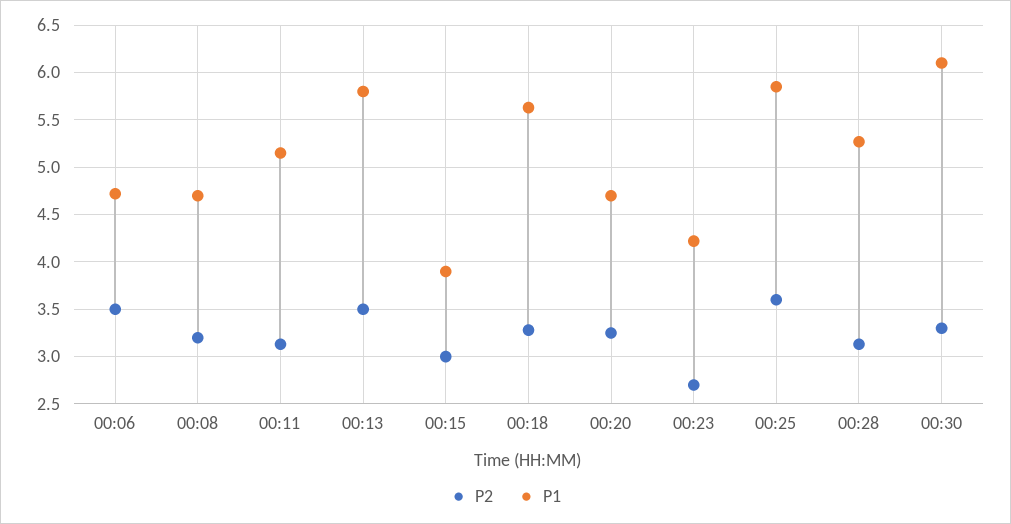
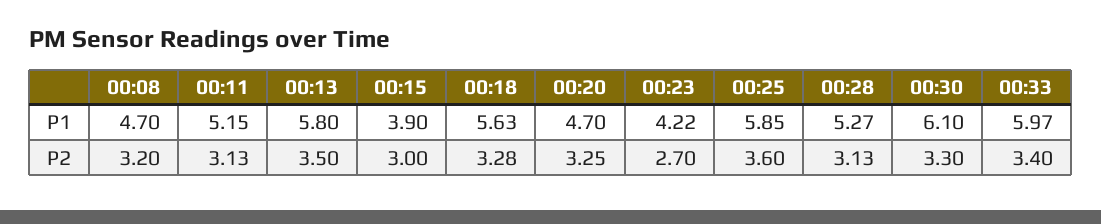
P2, 00:06: 3.5 -> none
P1, 00:06: 4.7 -> none
P1, 00:33: none -> 5.97
P2, 00:33: none -> 3.4

